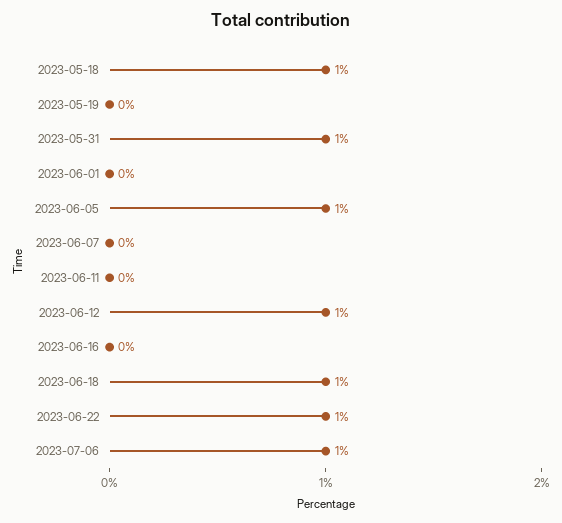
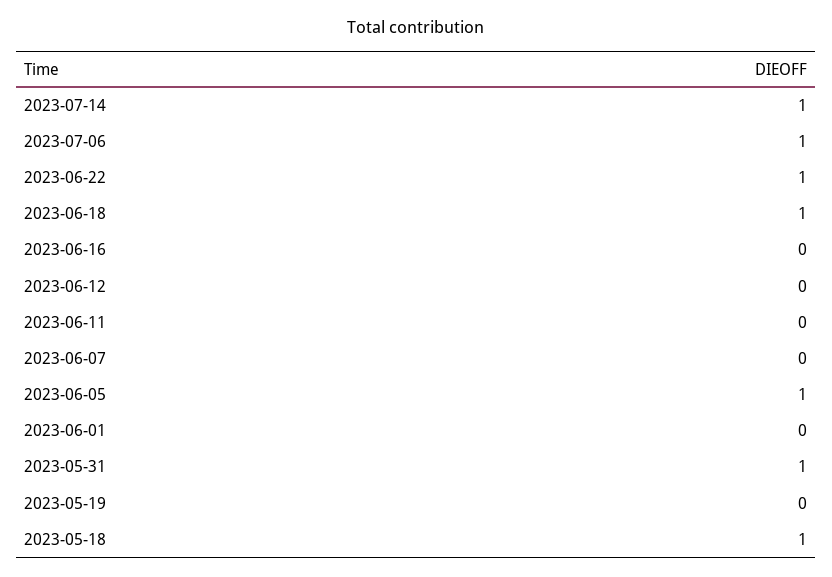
2023-06-12: 1 -> 0
2023-07-14: none -> 1

